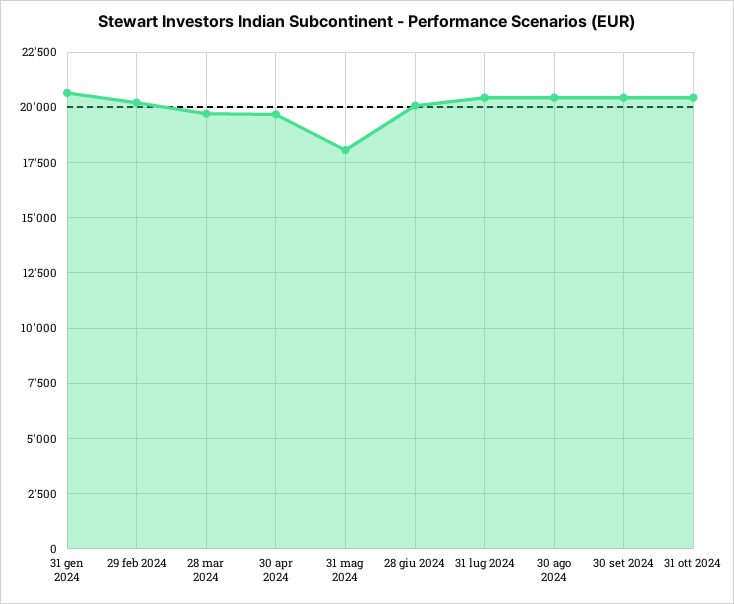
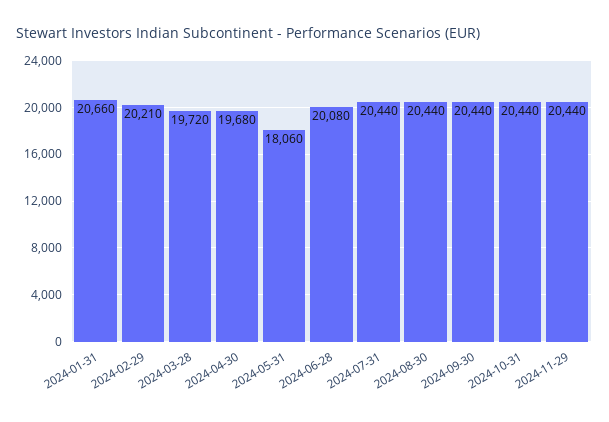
2024-11-29: none -> 20440

